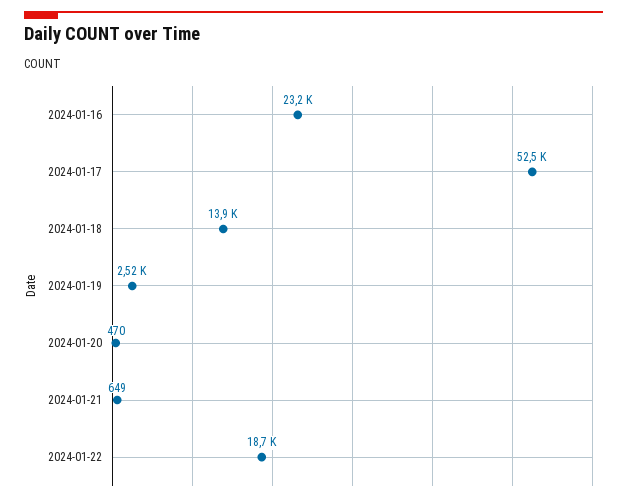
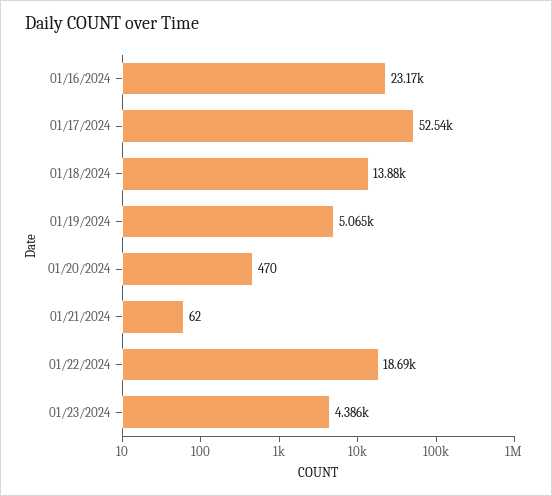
2024-01-19: 2520 -> 5065
2024-01-21: 649 -> 62
01/23/2024: none -> 4386

